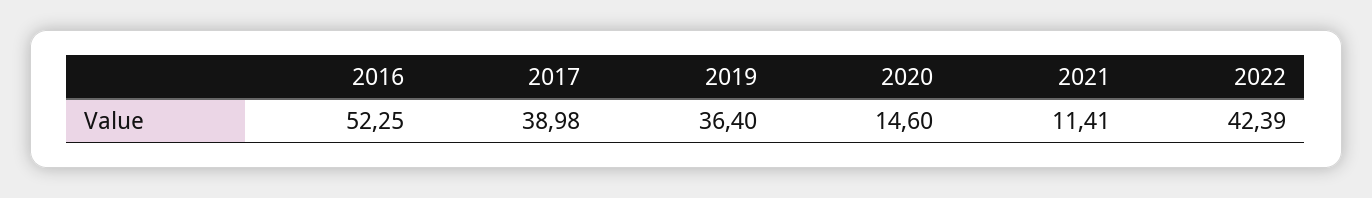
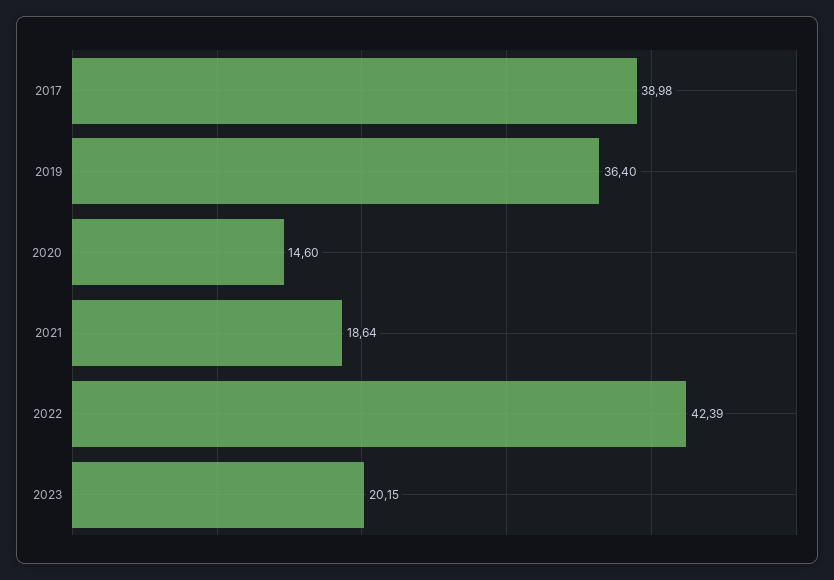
2016: 52.25 -> none
2021: 11.41 -> 18.64
2023: none -> 20.15

